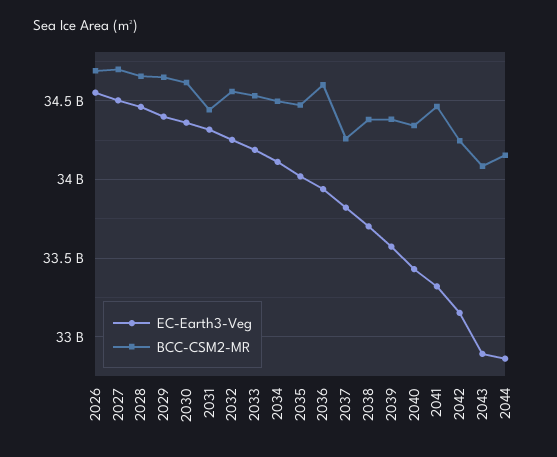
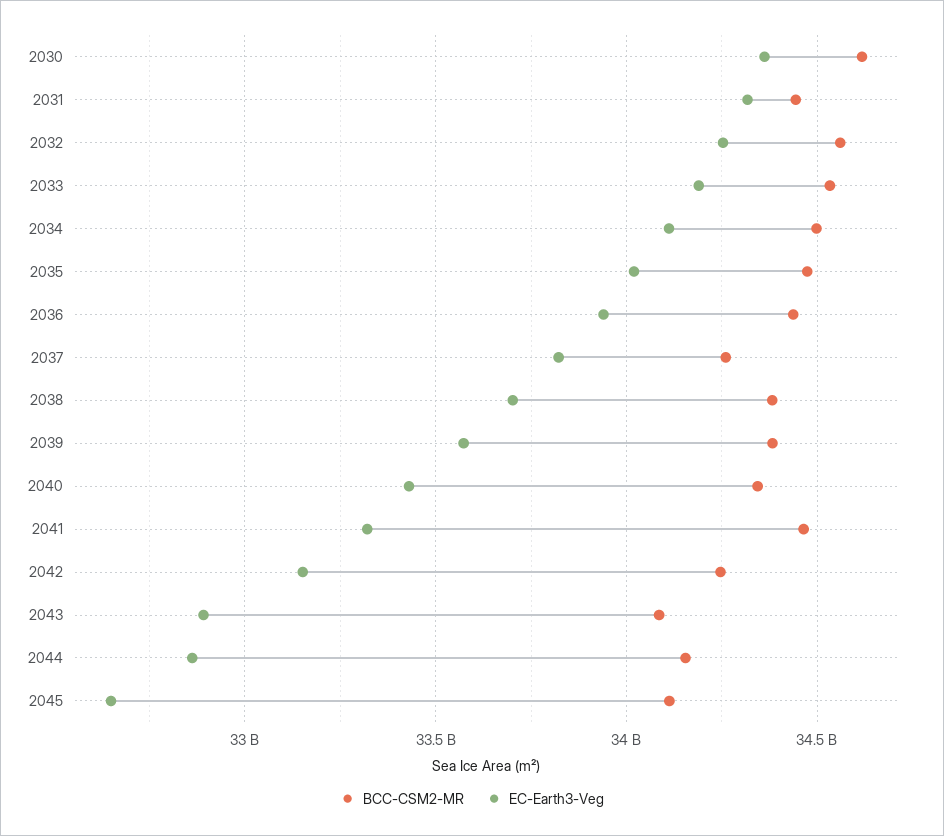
EC-Earth3-Veg, 2026: 34550000000 -> none
BCC-CSM2-MR, 2026: 34700000000 -> none
EC-Earth3-Veg, 2027: 34500000000 -> none
BCC-CSM2-MR, 2027: 34700000000 -> none
EC-Earth3-Veg, 2028: 34450000000 -> none
BCC-CSM2-MR, 2028: 34650000000 -> none
EC-Earth3-Veg, 2029: 34400000000 -> none
BCC-CSM2-MR, 2029: 34650000000 -> none
BCC-CSM2-MR, 2036: 34600000000 -> 34450000000
BCC-CSM2-MR, 2045: none -> 34100000000
EC-Earth3-Veg, 2045: none -> 32650000000

